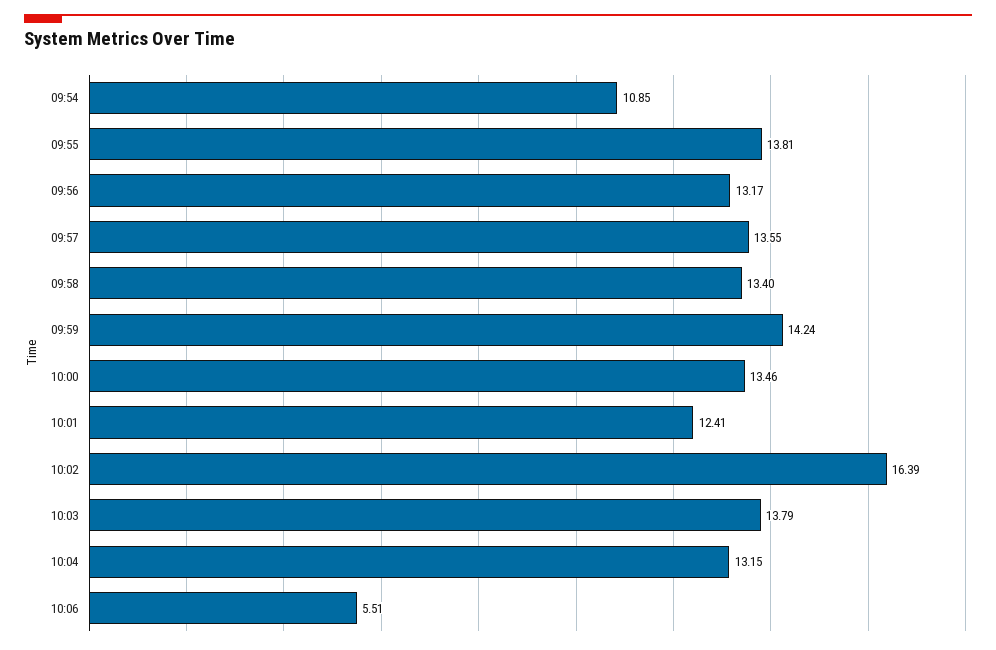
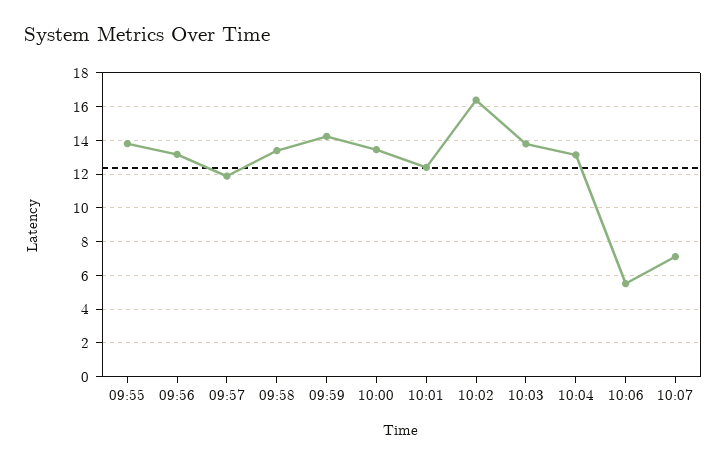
09:54: 10.85 -> none
09:57: 13.55 -> 12
10:07: none -> 7

